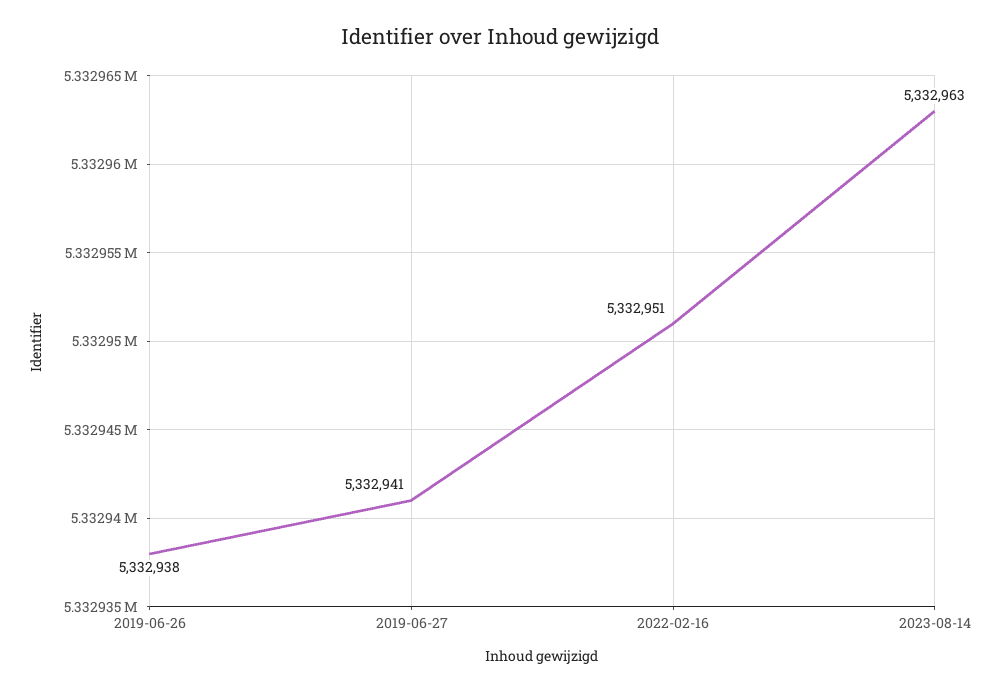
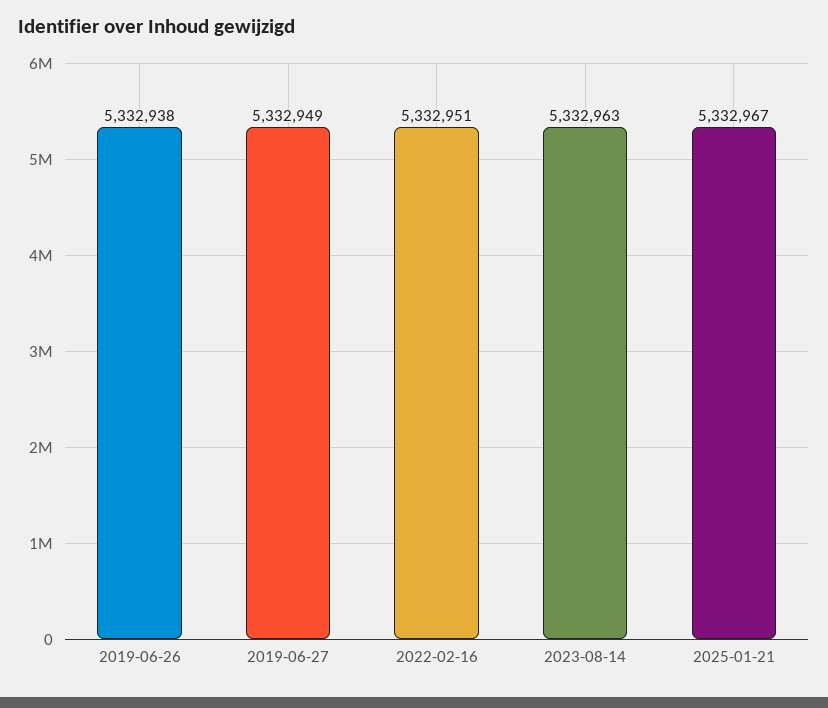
2019-06-27: 5332941 -> 5332949
2025-01-21: none -> 5332967

